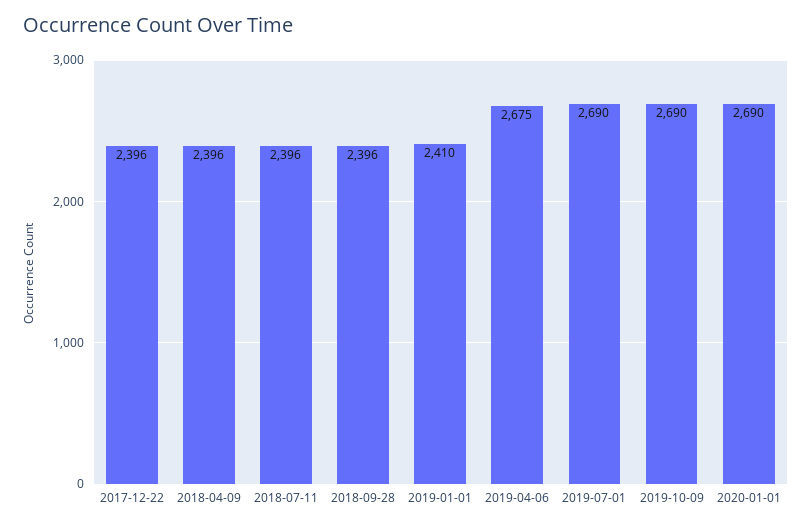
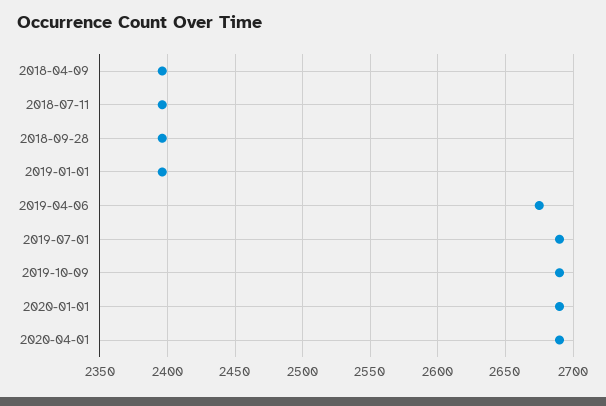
2017-12-22: 2396 -> none
2019-01-01: 2410 -> 2395
2020-04-01: none -> 2690

